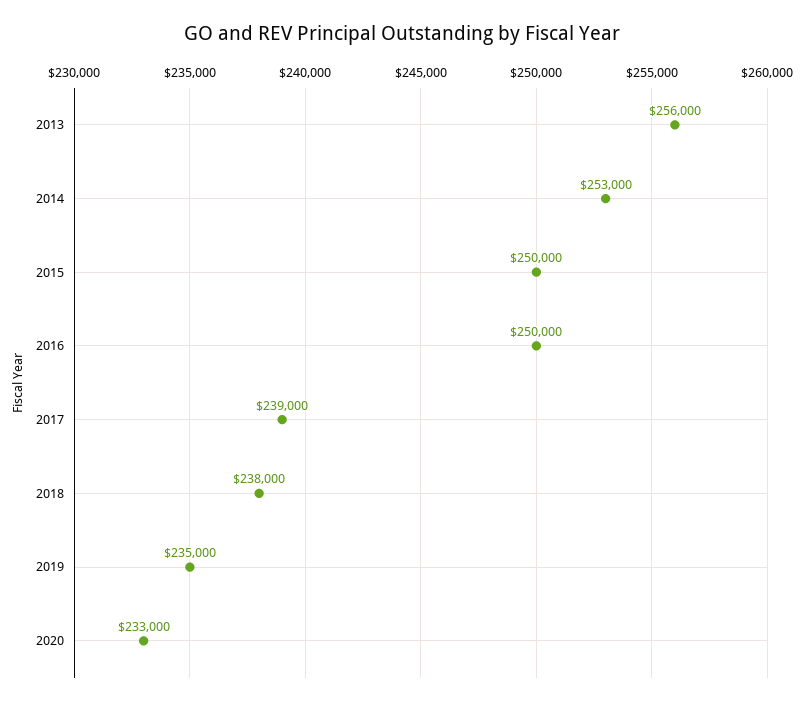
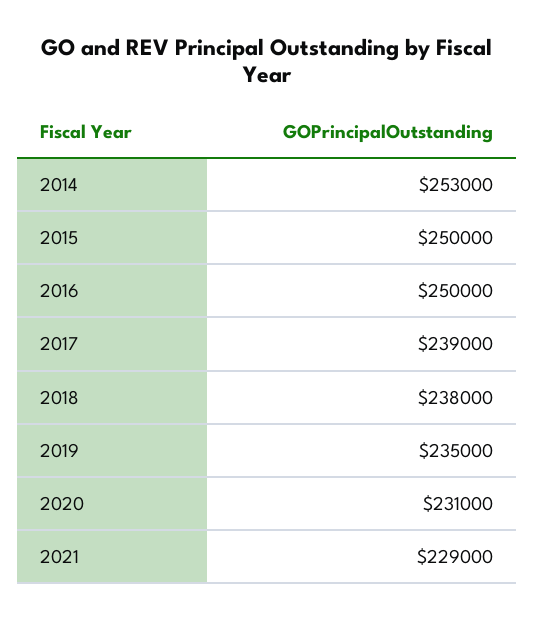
2013: 256000 -> none
2020: 233000 -> 231000
2021: none -> 229000

